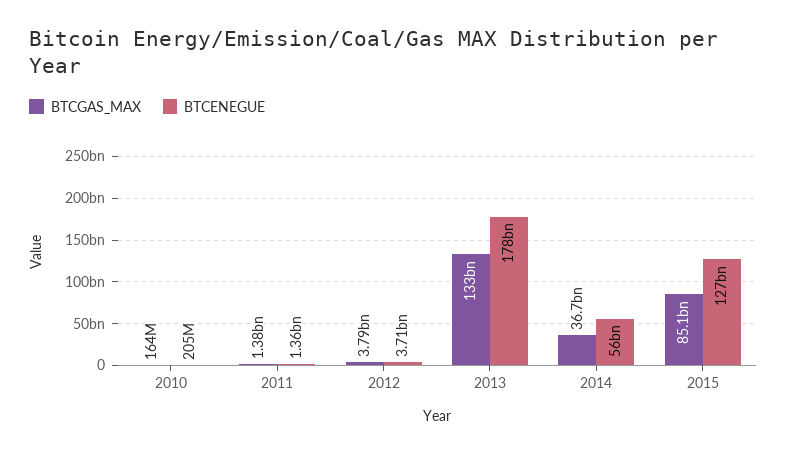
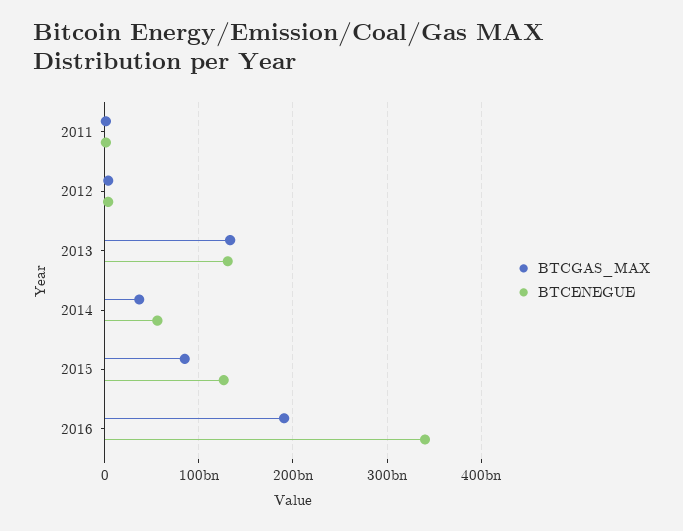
BTCGAS_MAX, 2010: 164000000 -> none
BTCENEGUE, 2010: 205000000 -> none
BTCENEGUE, 2013: 178000000000 -> 130000000000
BTCGAS_MAX, 2016: none -> 190000000000
BTCENEGUE, 2016: none -> 340000000000

